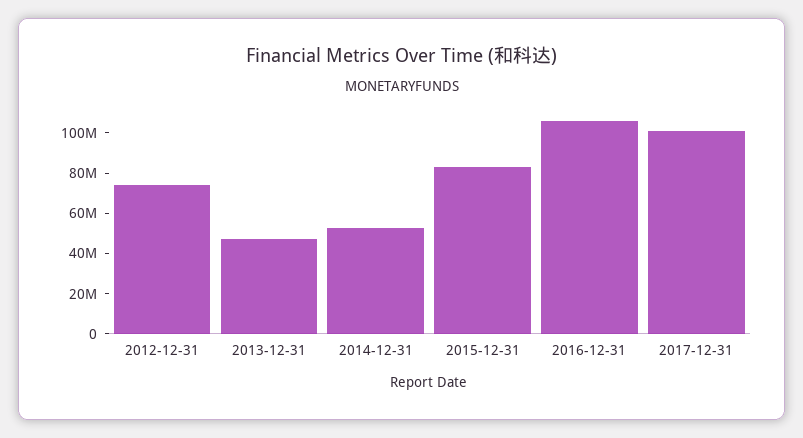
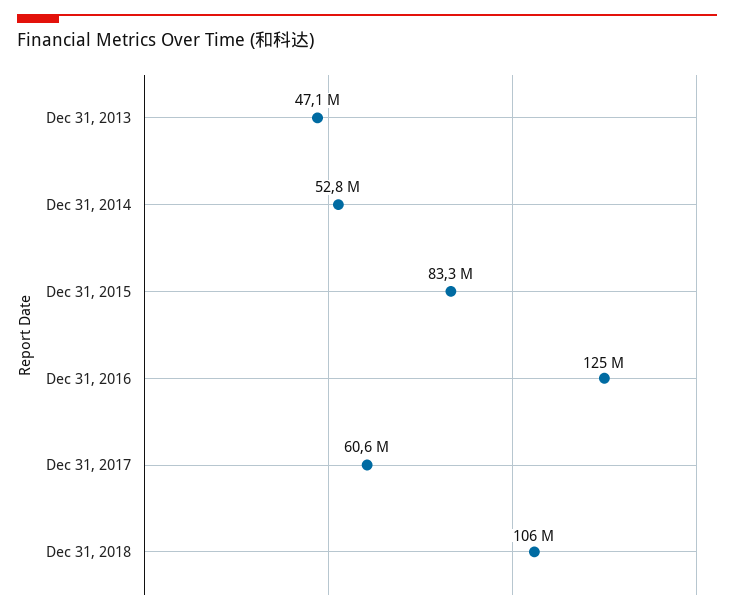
2012-12-31: 75000000 -> none
2016-12-31: 105000000 -> 125000000
2017-12-31: 100000000 -> 60600000
Dec 31, 2018: none -> 106000000

